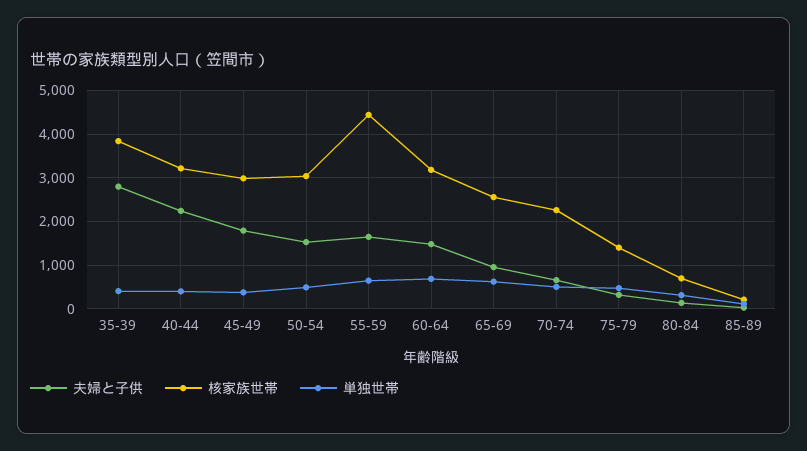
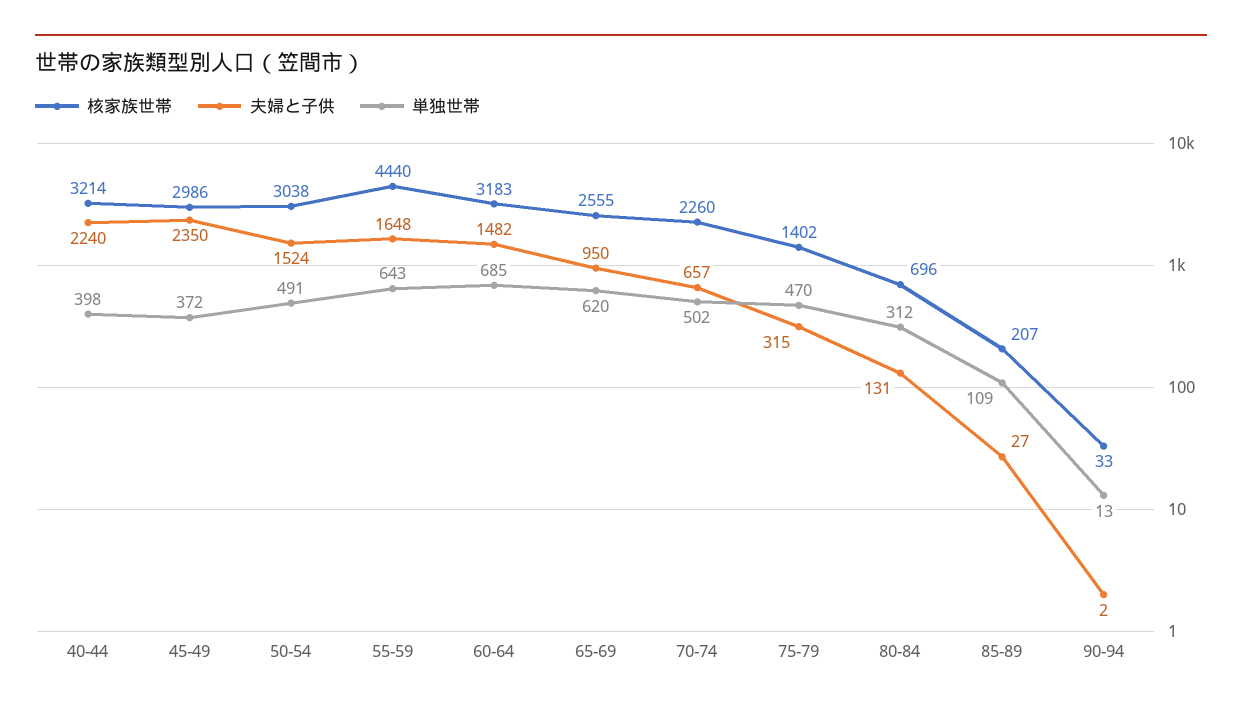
夫婦と子供, 35-39: 2800 -> none
核家族世帯, 35-39: 3800 -> none
単独世帯, 35-39: 400 -> none
夫婦と子供, 45-49: 1800 -> 2350
核家族世帯, 90-94: none -> 33
夫婦と子供, 90-94: none -> 2
単独世帯, 90-94: none -> 13

